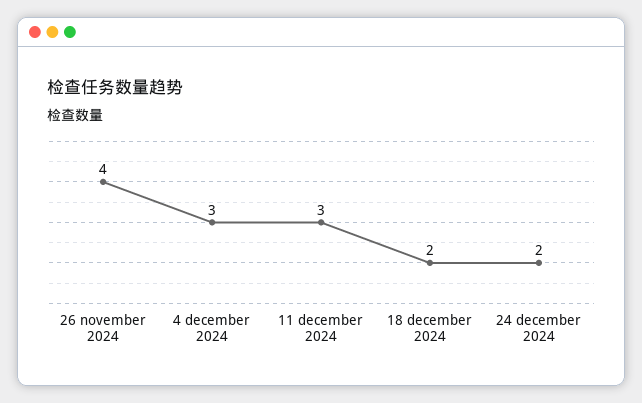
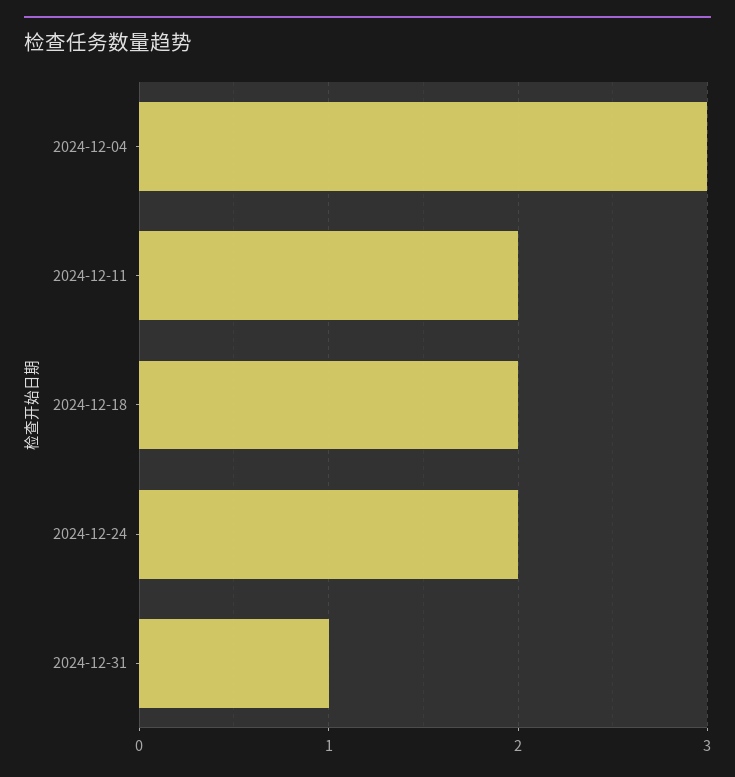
26 november 2024: 4 -> none
11 december 2024: 3 -> 2
2024-12-31: none -> 1

